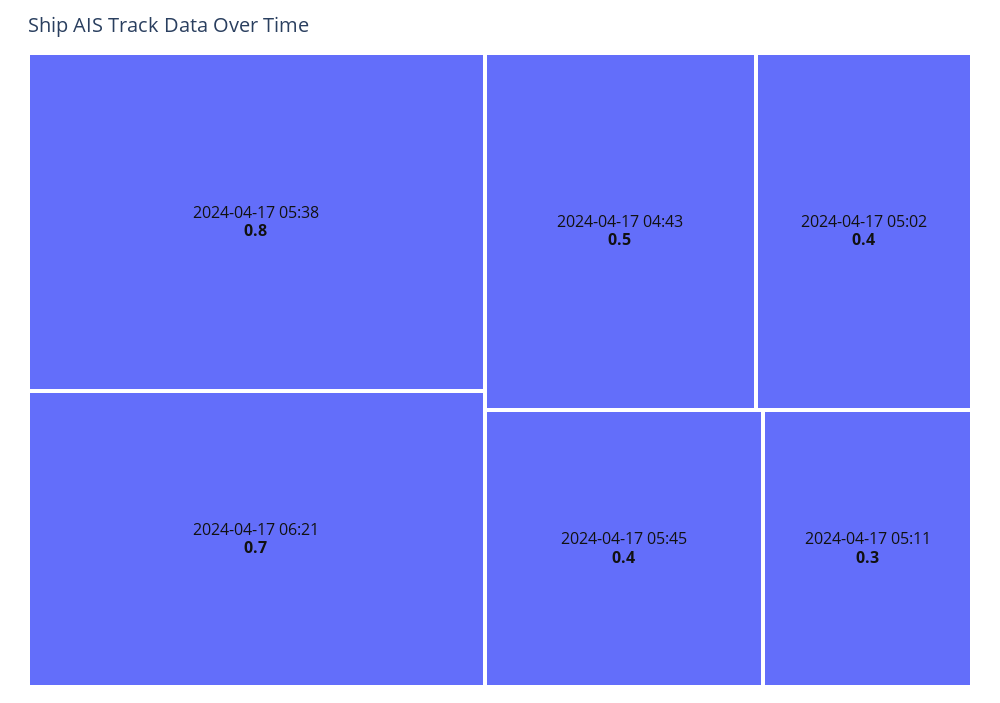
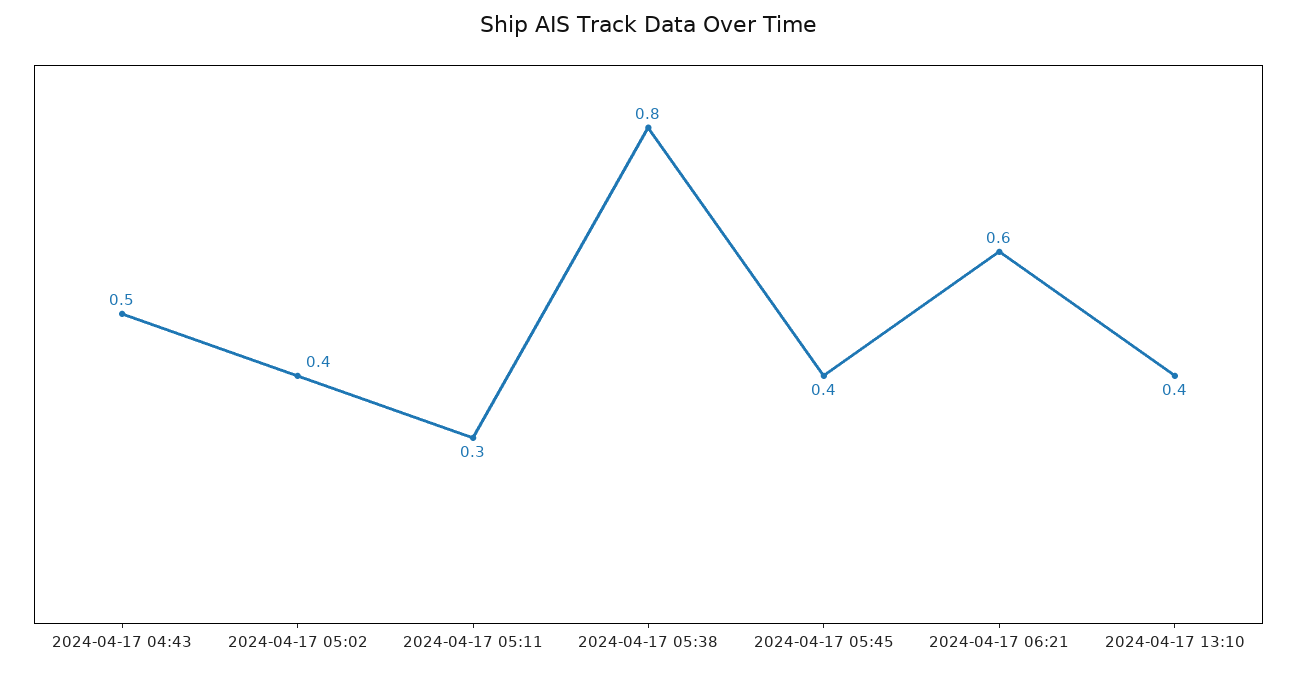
2024-04-17 06:21: 0.7 -> 0.6
2024-04-17 13:10: none -> 0.4

